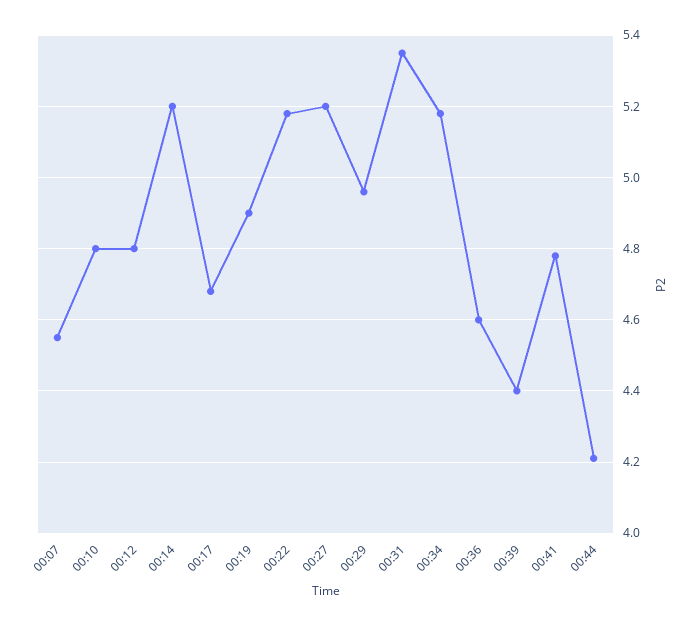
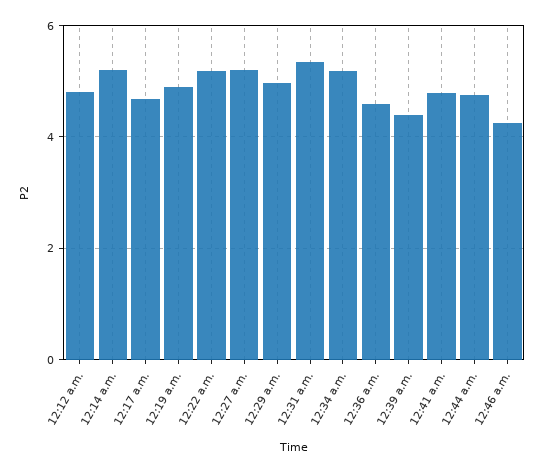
00:07: 4.55 -> none
00:10: 4.8 -> none
00:44: 4.2 -> 4.8
12:46 a.m.: none -> 4.2

